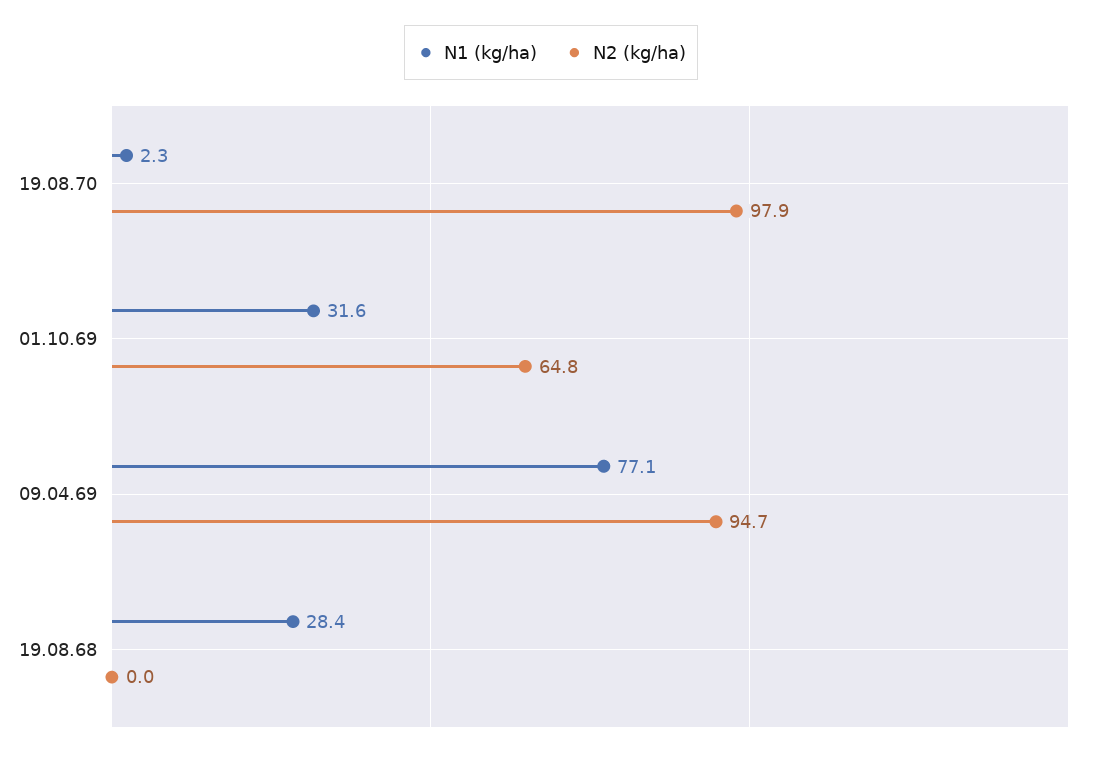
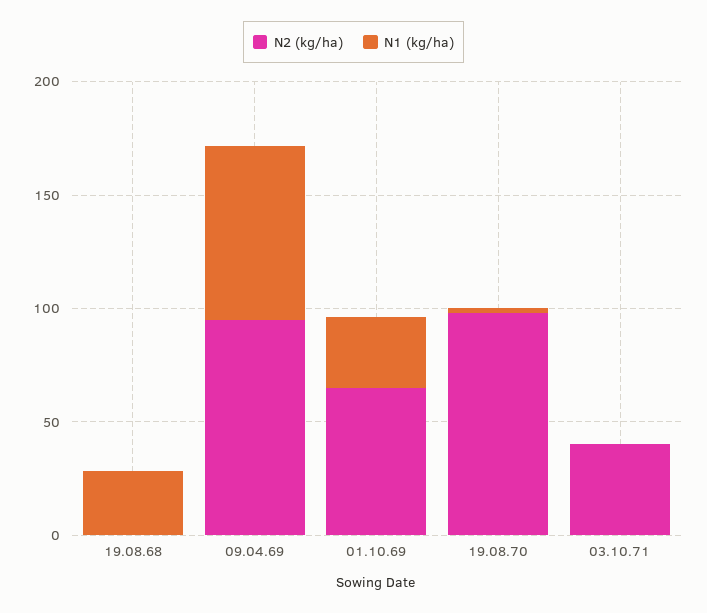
N2 (kg/ha), 03.10.71: none -> 40
N1 (kg/ha), 03.10.71: none -> 0

